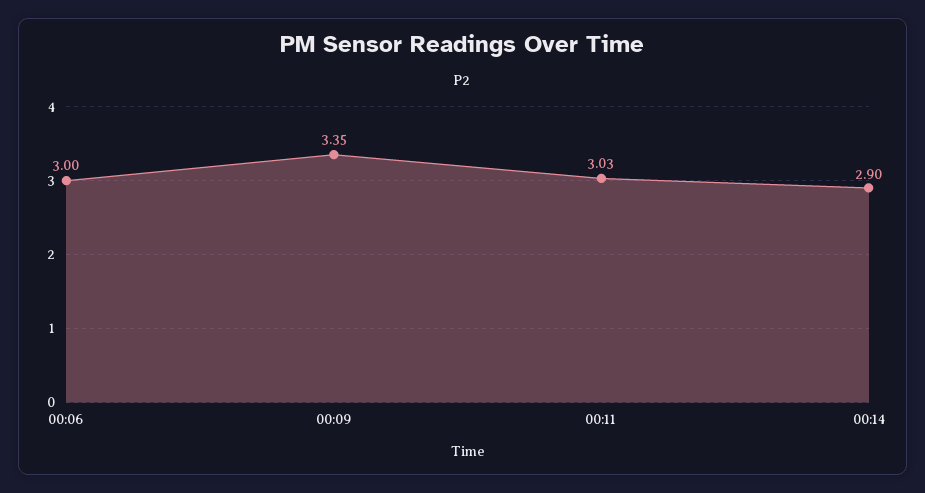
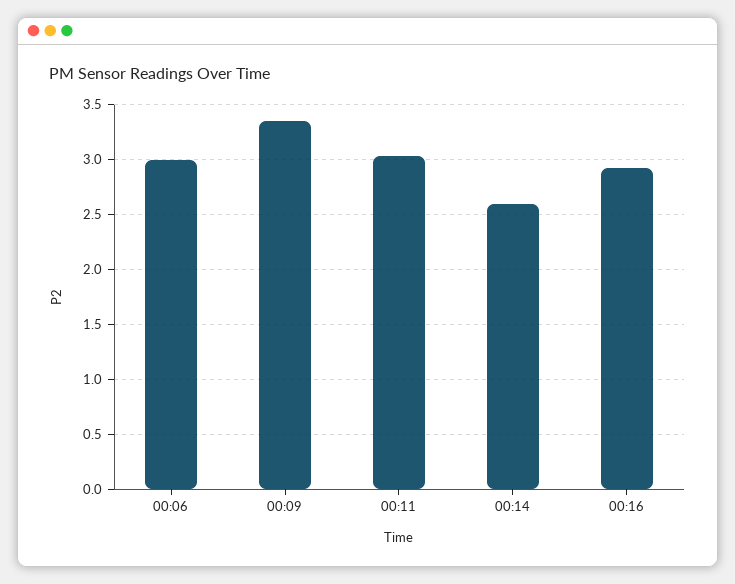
00:14: 2.9 -> 2.6
00:16: none -> 2.9

